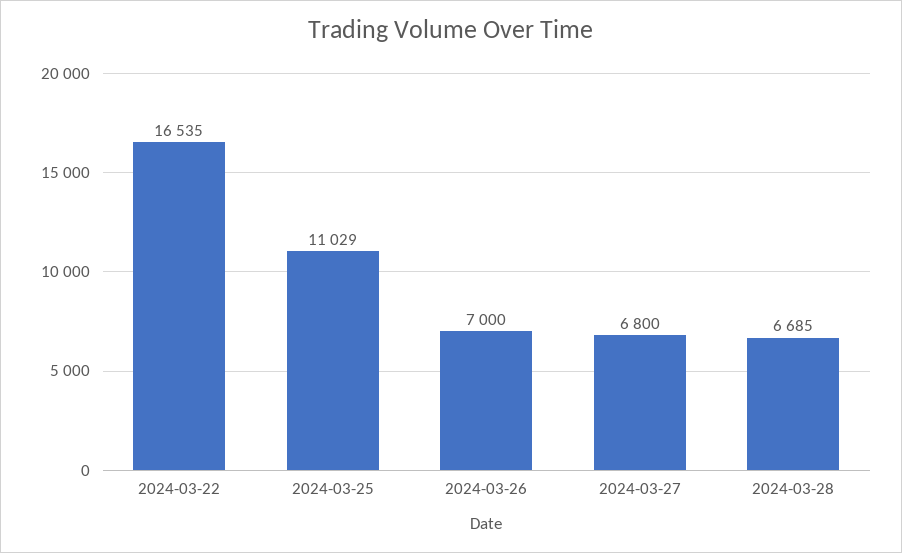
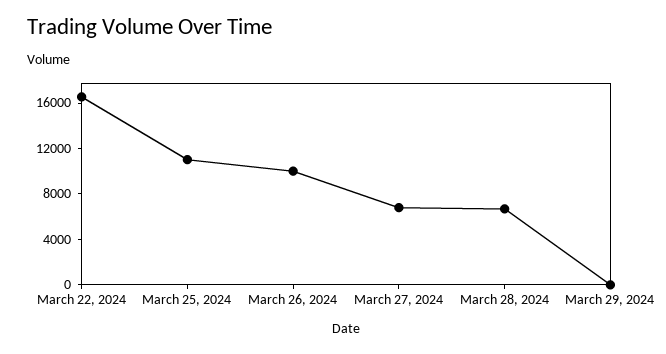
2024-03-26: 7000 -> 10000
March 29, 2024: none -> 0

